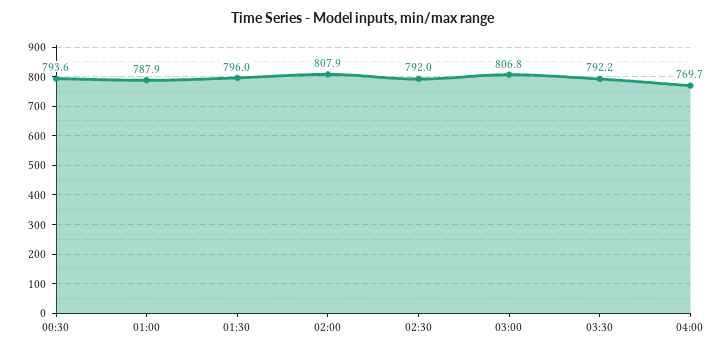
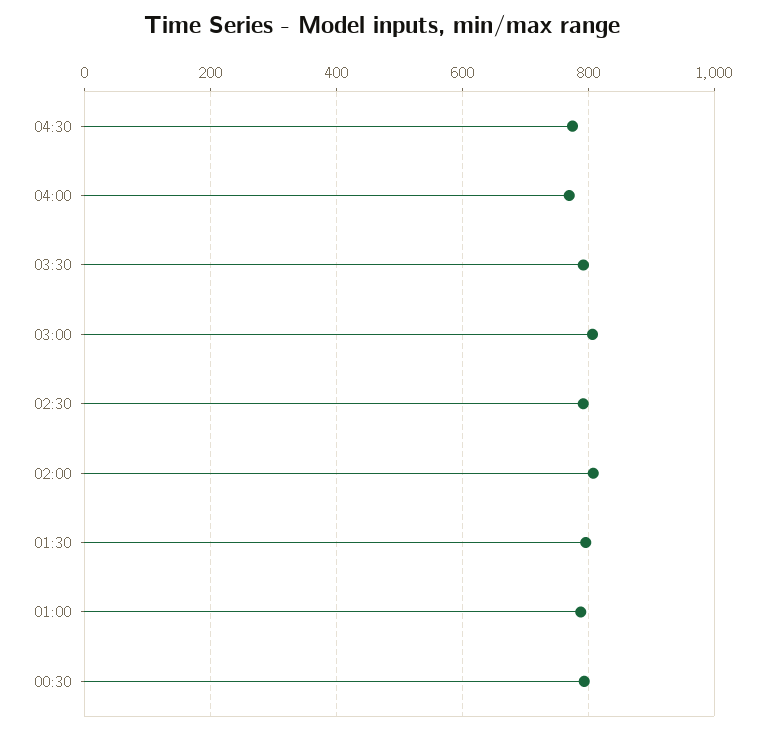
04:30: none -> 780

